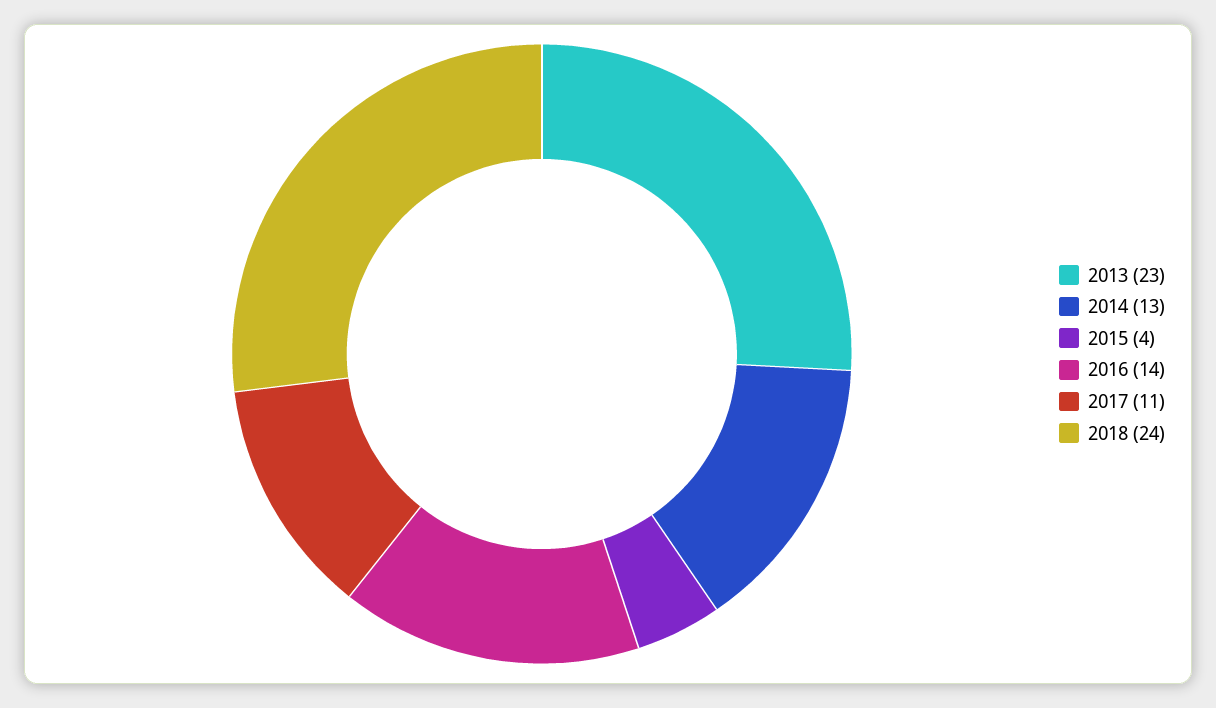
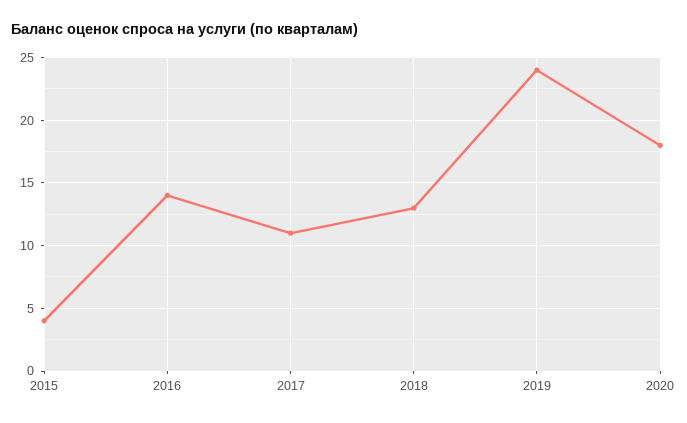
2013: 23 -> none
2014: 13 -> none
2018: 24 -> 13
2019: none -> 24
2020: none -> 18

